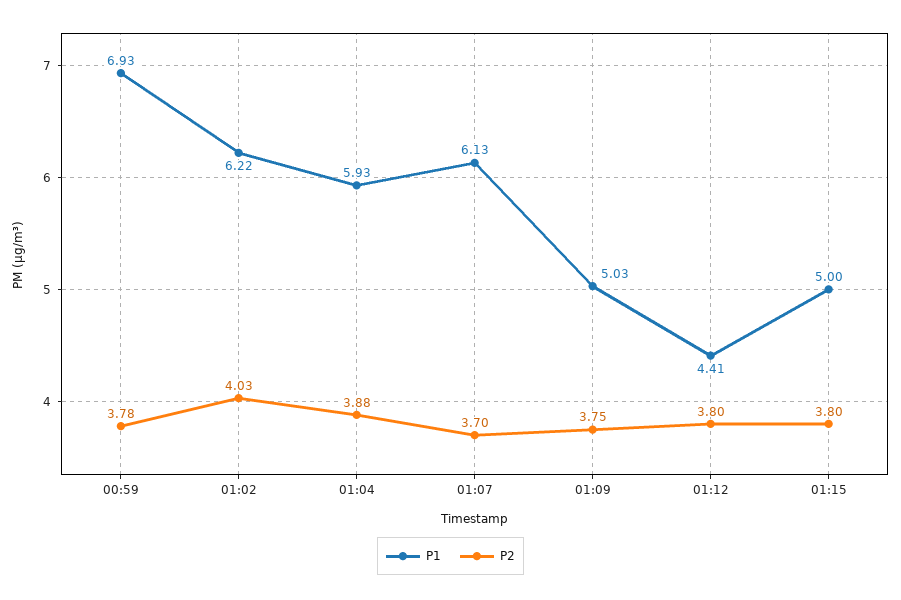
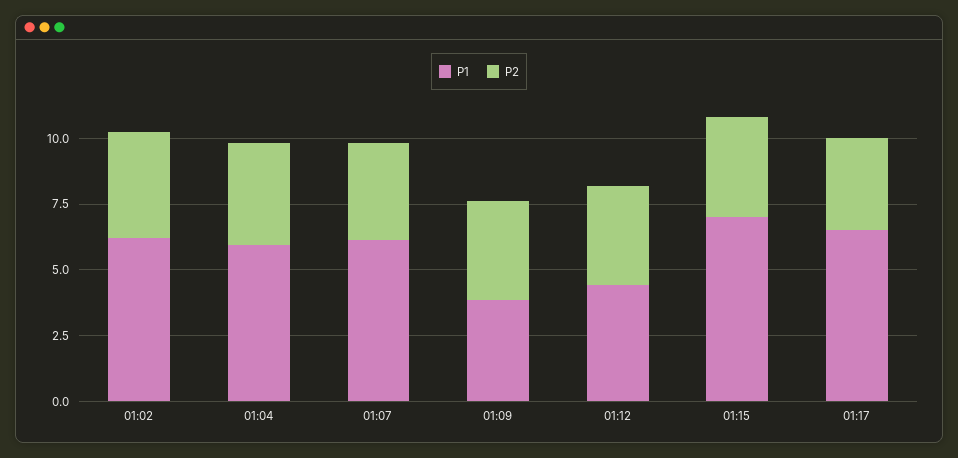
P1, 00:59: 6.93 -> none
P2, 00:59: 3.78 -> none
P1, 01:09: 5.03 -> 4
P1, 01:15: 5 -> 7
P1, 01:17: none -> 6.5
P2, 01:17: none -> 3.5

